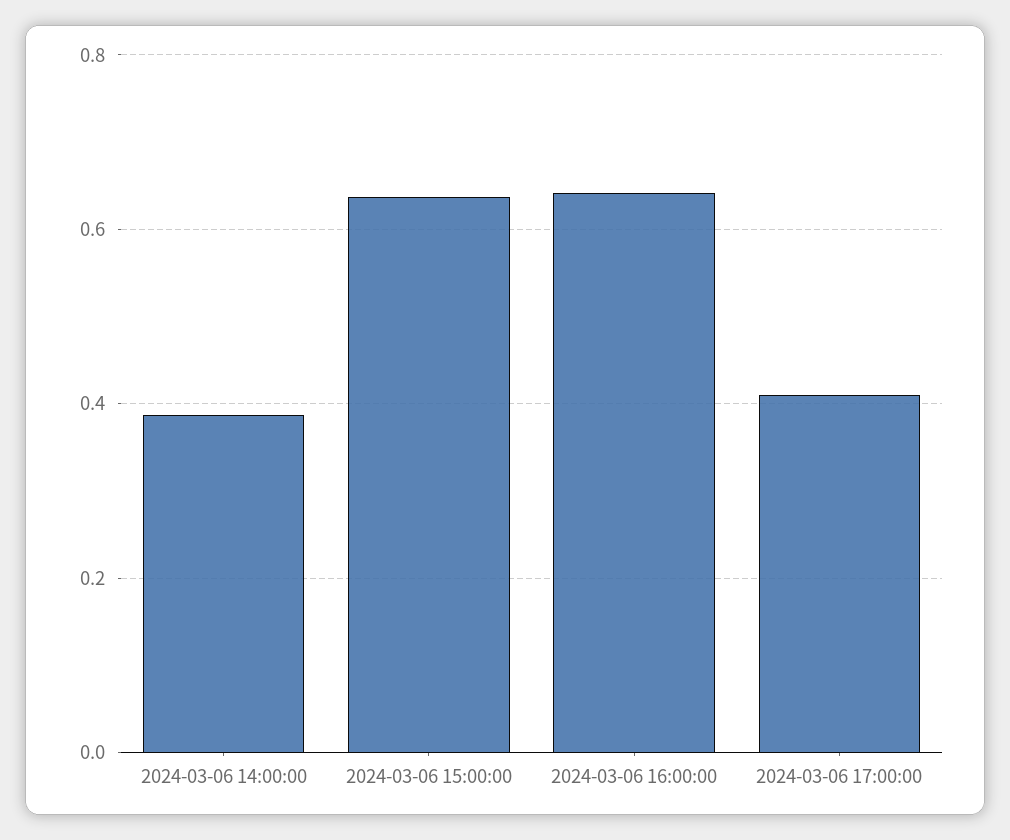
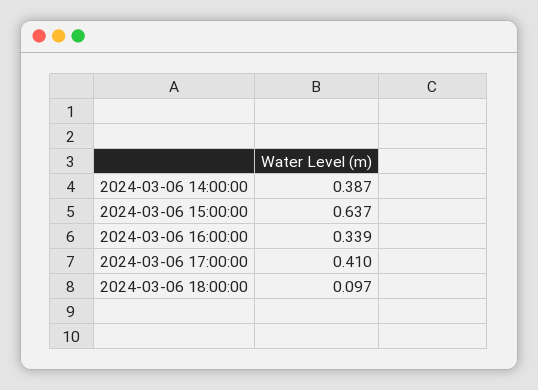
2024-03-06 16:00:00: 0.64 -> 0.339
2024-03-06 18:00:00: none -> 0.097

